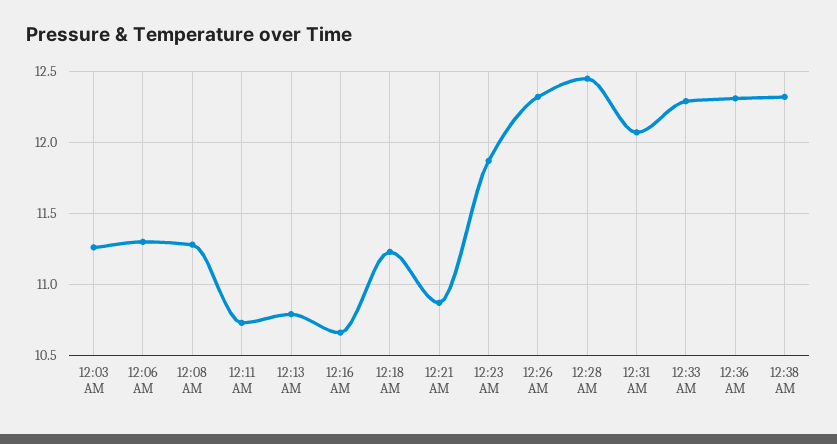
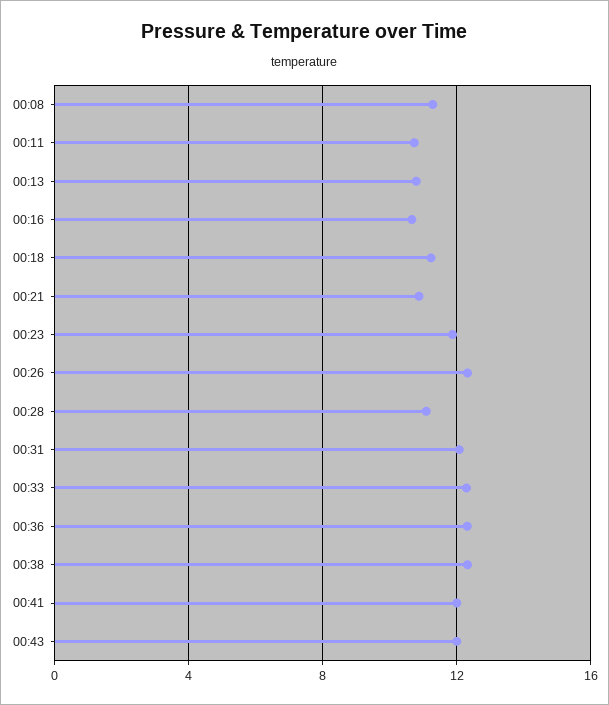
12:03 AM: 11.25 -> none
12:06 AM: 11.3 -> none
12:28 AM: 12.45 -> 11
00:41: none -> 12
00:43: none -> 12

